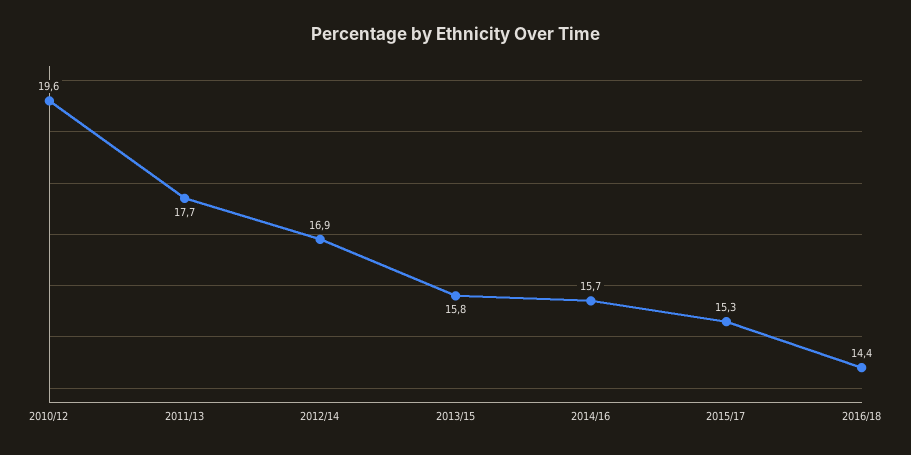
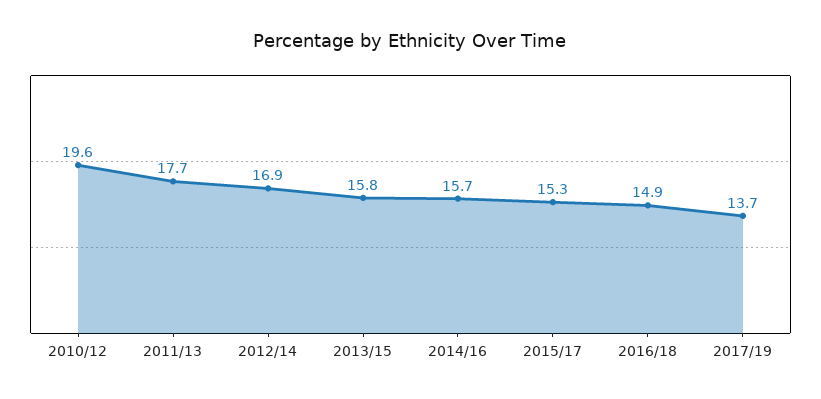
2016/18: 14.4 -> 14.9
2017/19: none -> 13.7

